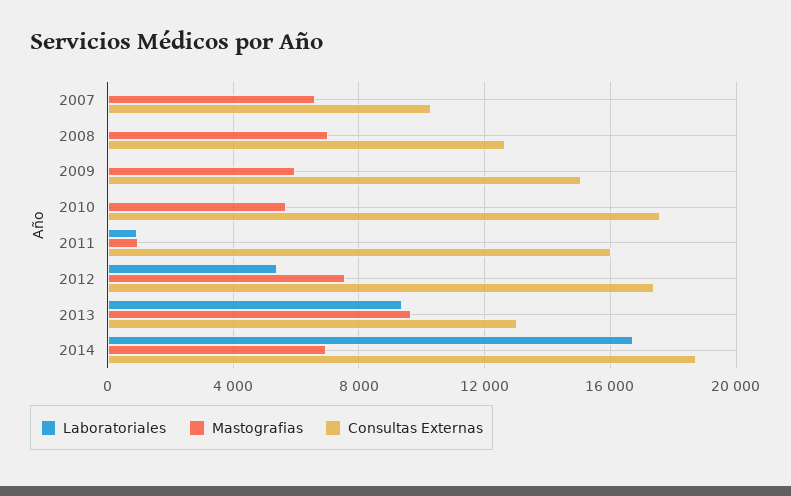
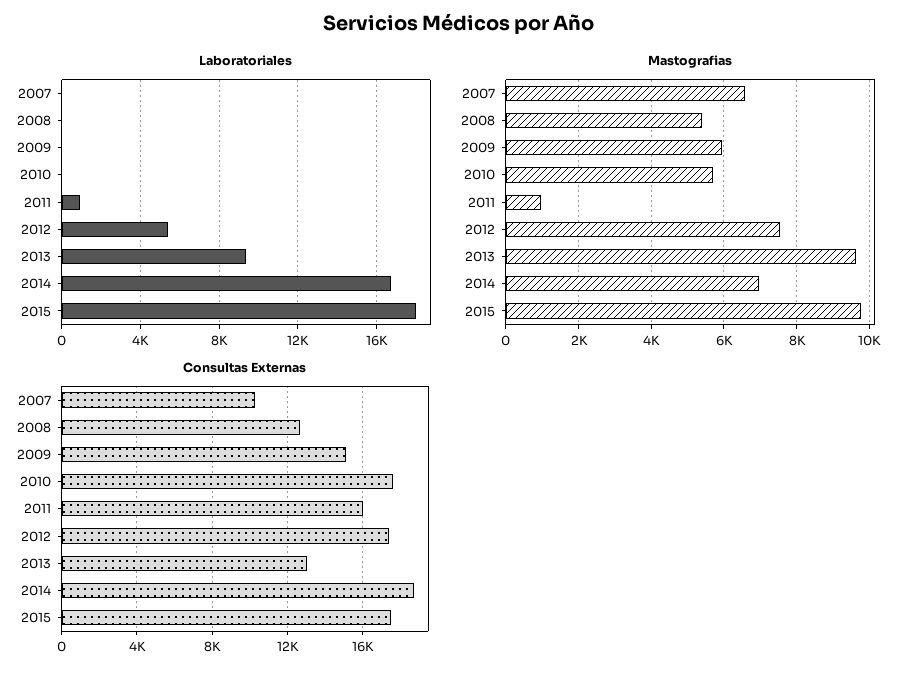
Mastografias, 2008: 7000 -> 5400
Laboratoriales, 2015: none -> 18000
Mastografias, 2015: none -> 9800
Consultas Externas, 2015: none -> 17500

